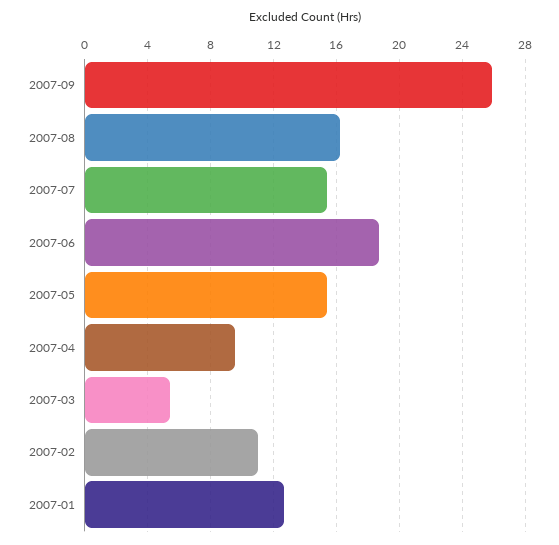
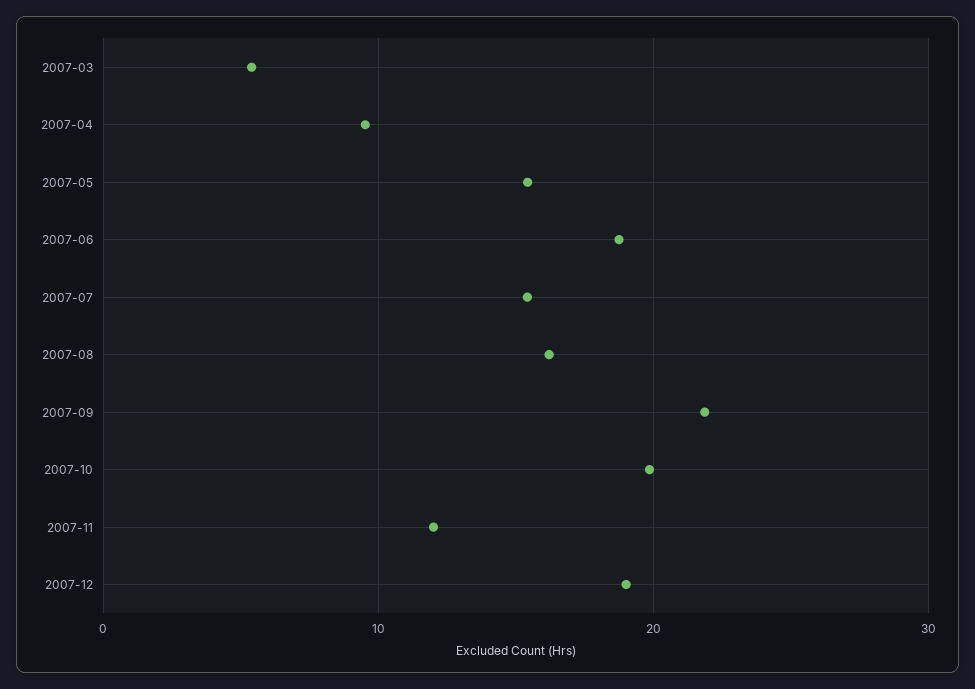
2007-09: 26 -> 22
2007-02: 11 -> none
2007-01: 12.5 -> none
2007-10: none -> 20
2007-11: none -> 12
2007-12: none -> 19

